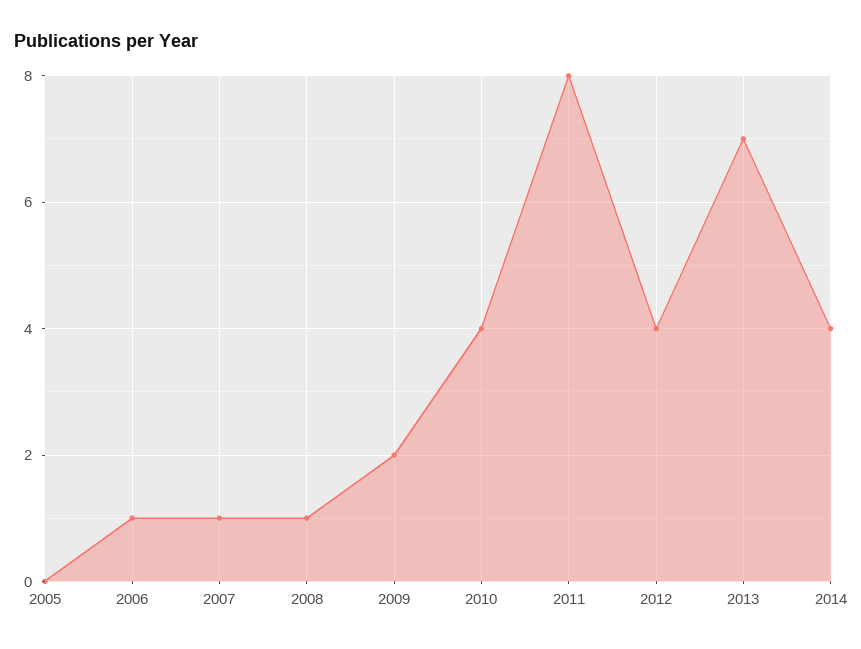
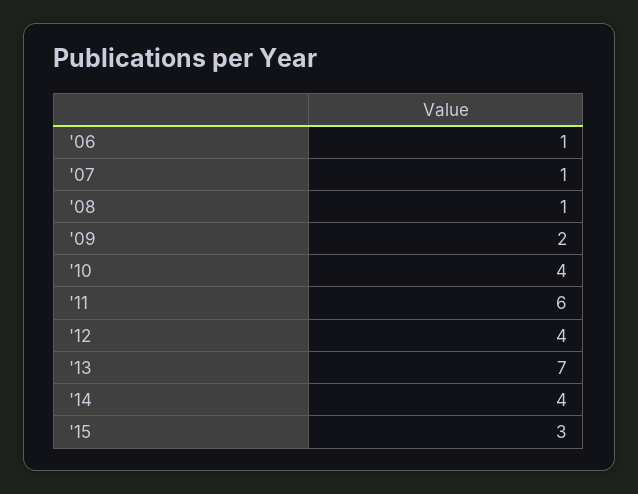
2005: 0 -> none
2011: 8 -> 6
'15: none -> 3

